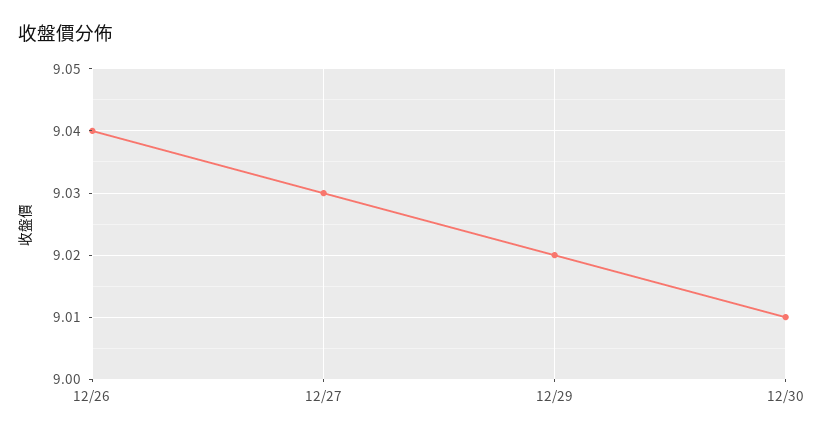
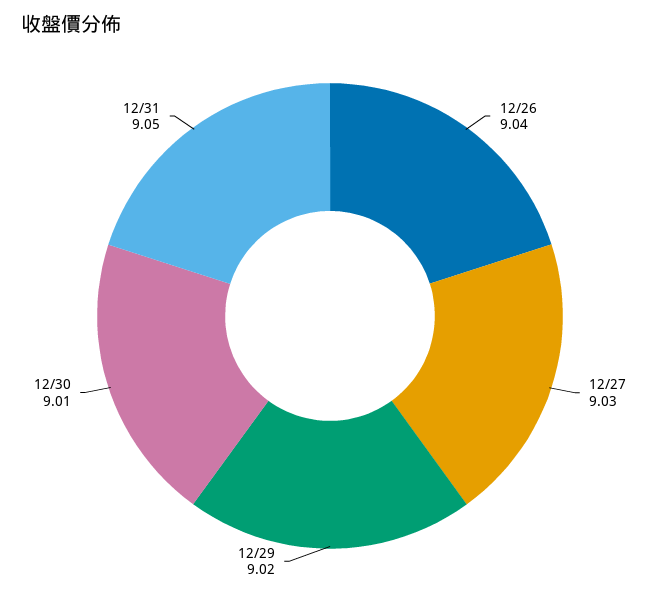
12/31: none -> 9.05

